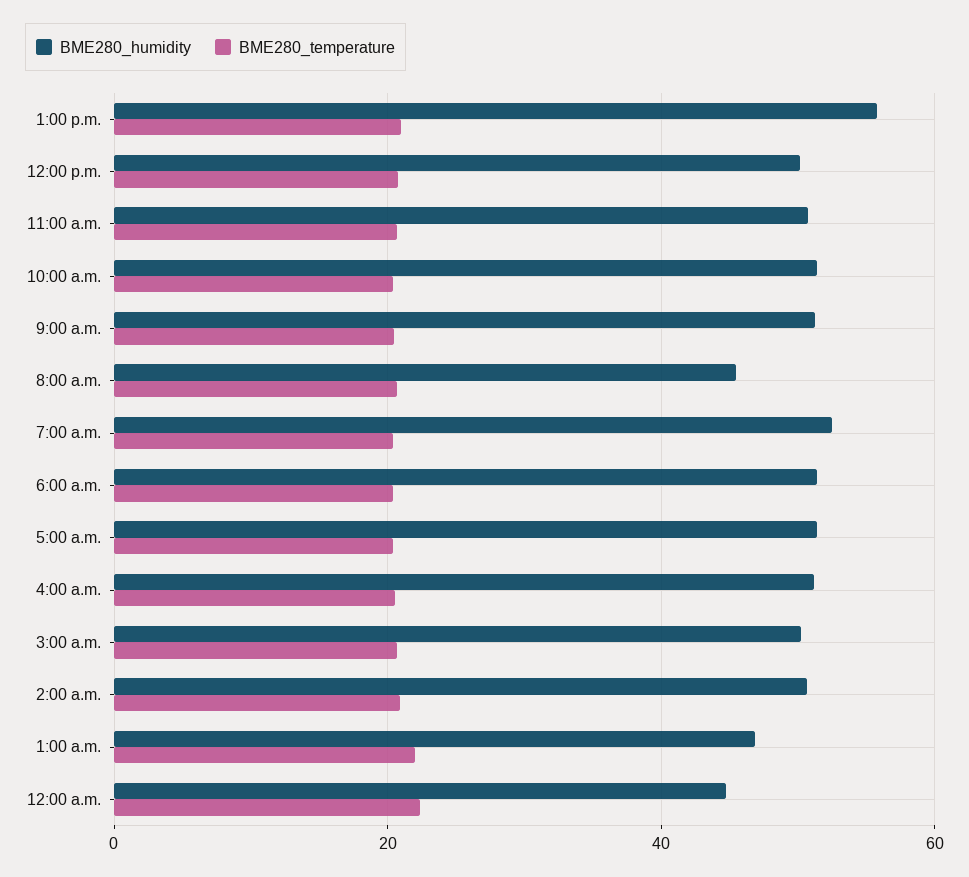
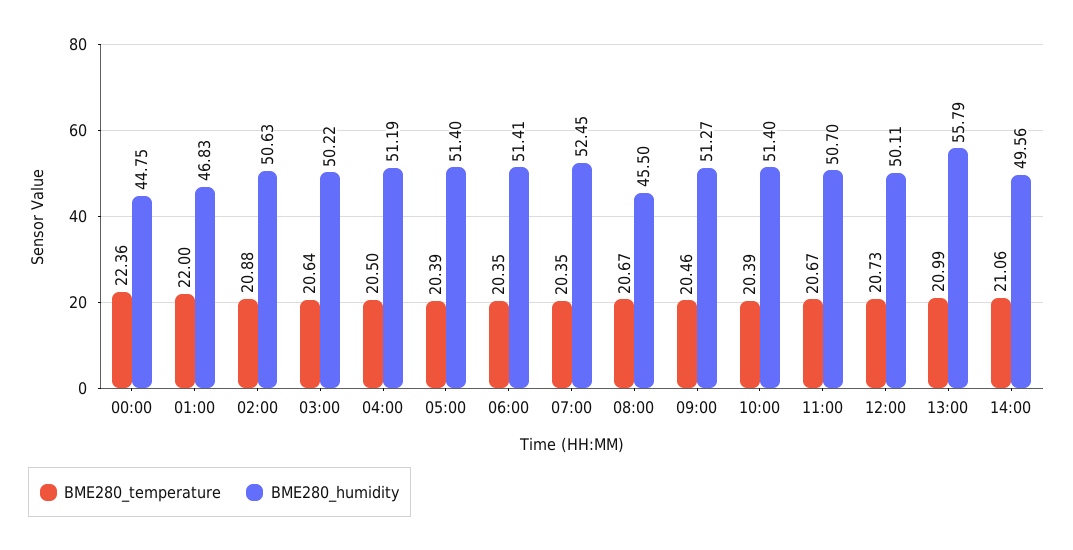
BME280_temperature, 14:00: none -> 21.06
BME280_humidity, 14:00: none -> 49.56

